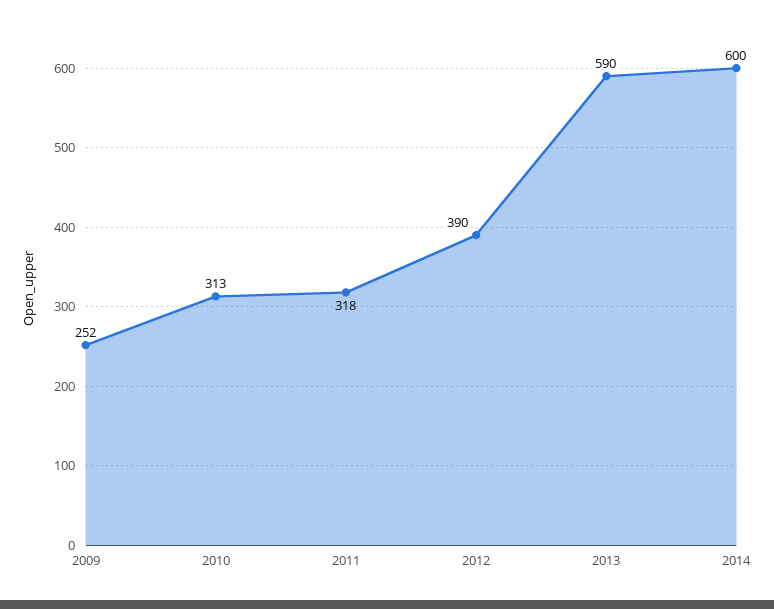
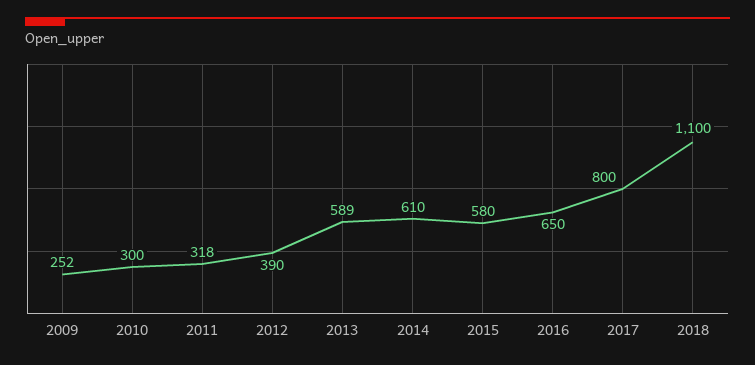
2010: 313 -> 300
2013: 590 -> 589
2014: 600 -> 610
2015: none -> 580
2016: none -> 650
2017: none -> 800
2018: none -> 1100

